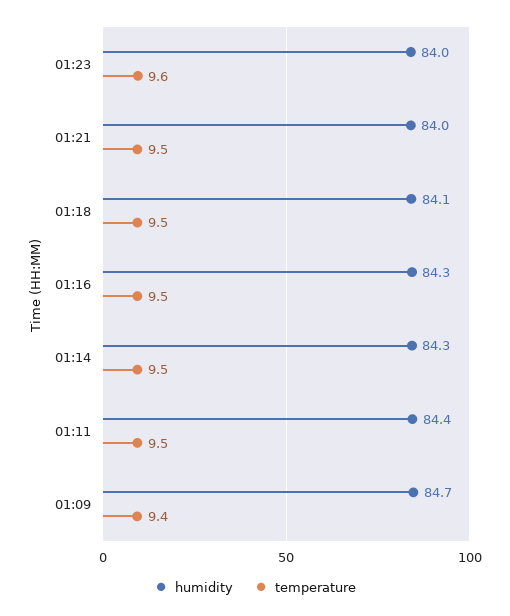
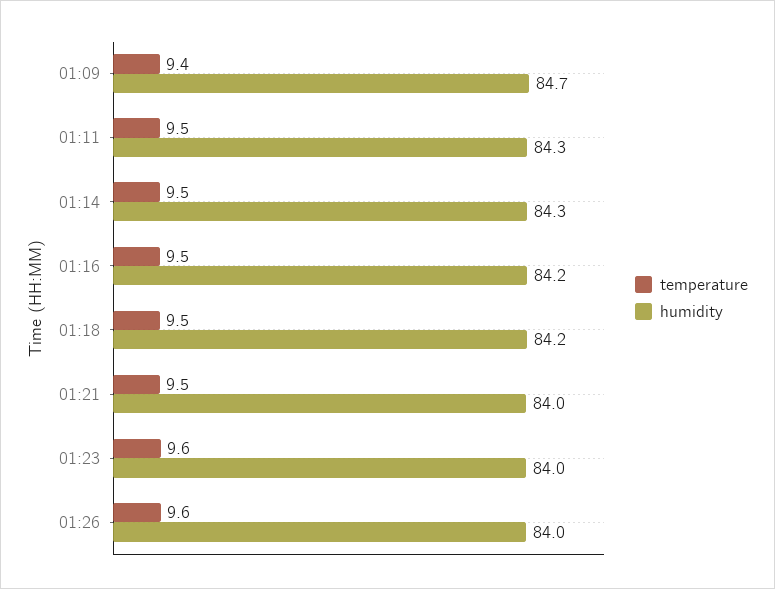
humidity, 01:18: 84.1 -> 84.2
humidity, 01:16: 84.3 -> 84.2
humidity, 01:11: 84.4 -> 84.3
temperature, 01:26: none -> 9.6
humidity, 01:26: none -> 84

